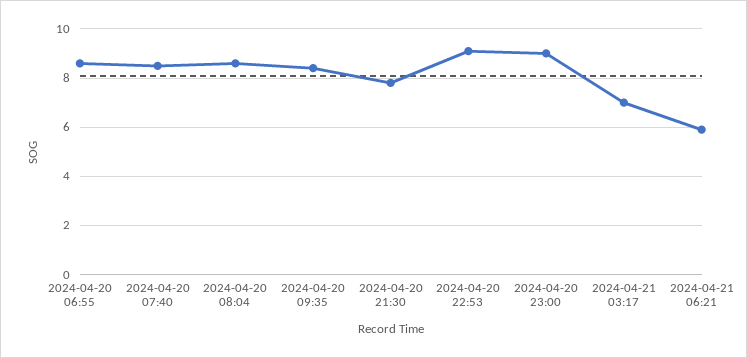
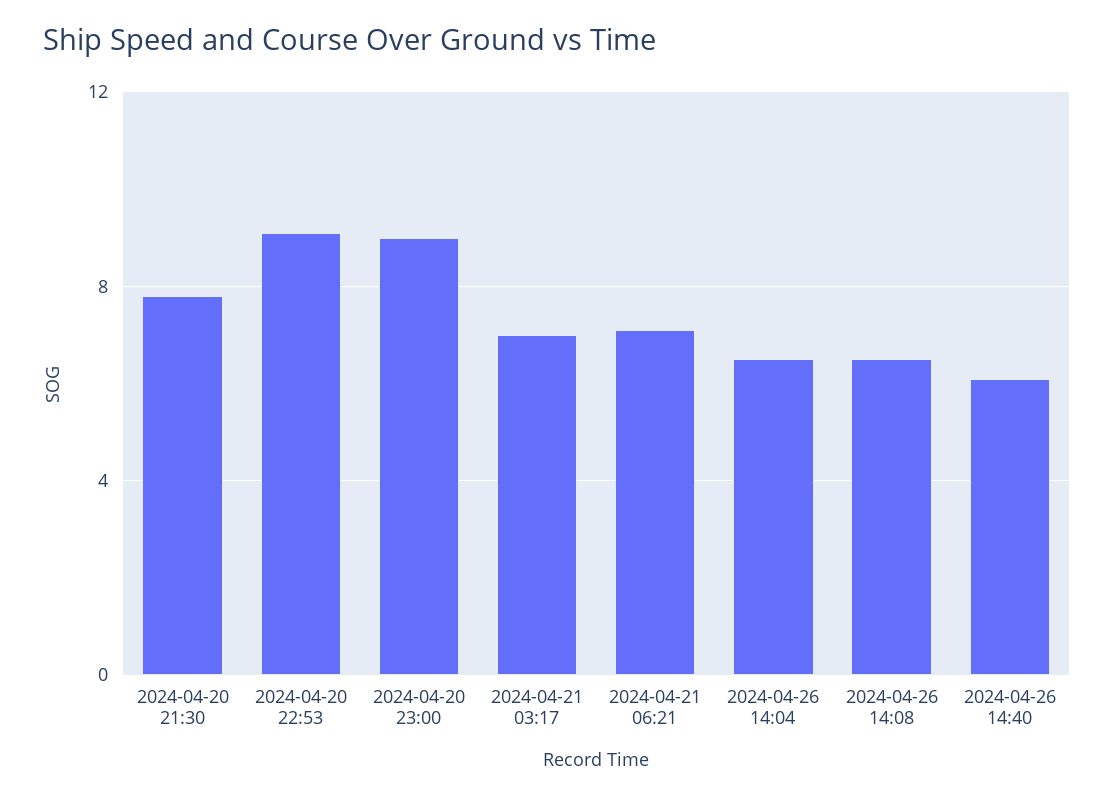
2024-04-20 06:55: 8.5 -> none
2024-04-20 07:40: 8.5 -> none
2024-04-20 08:04: 8.5 -> none
2024-04-20 09:35: 8.5 -> none
2024-04-21 06:21: 6 -> 7
2024-04-26 14:04: none -> 6.5
2024-04-26 14:08: none -> 6.5
2024-04-26 14:40: none -> 6

